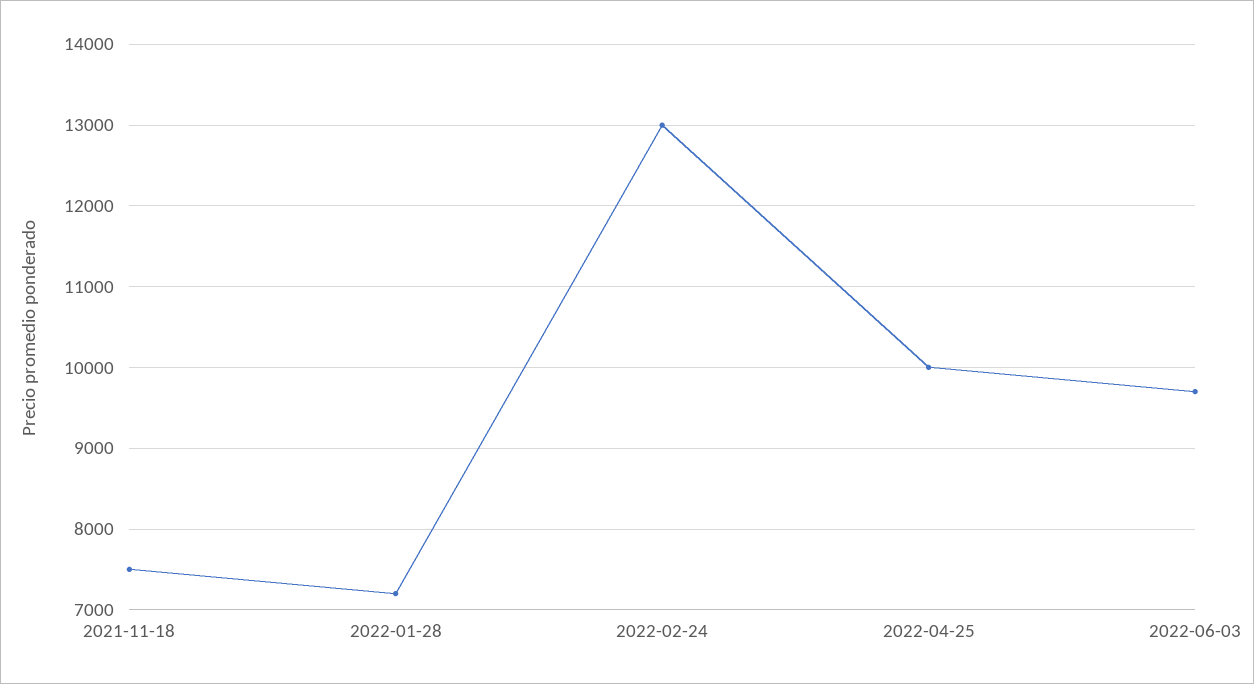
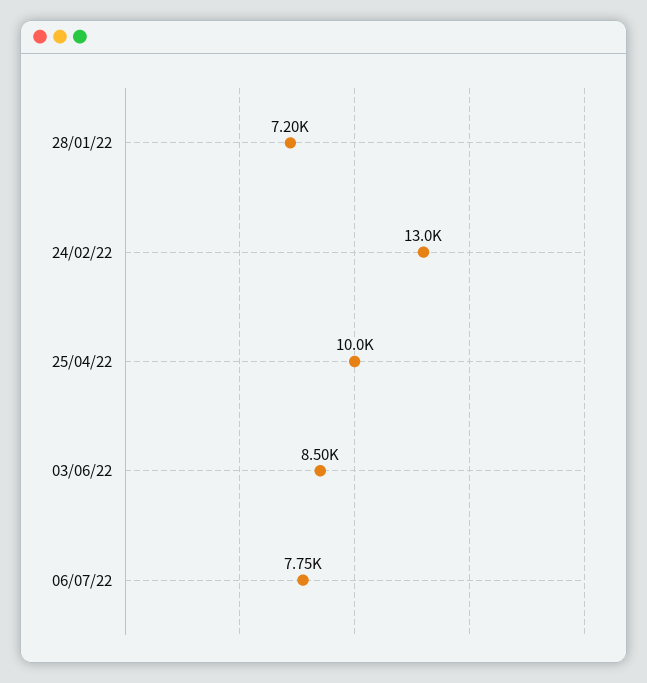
2021-11-18: 7500 -> none
2022-06-03: 9700 -> 8500
06/07/22: none -> 7750

